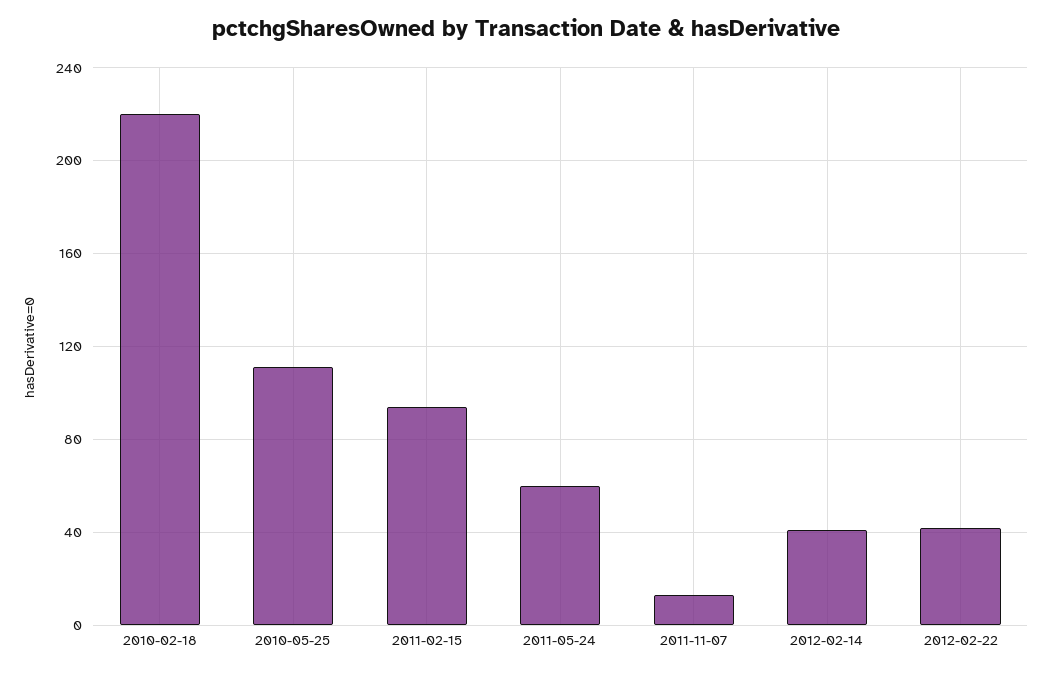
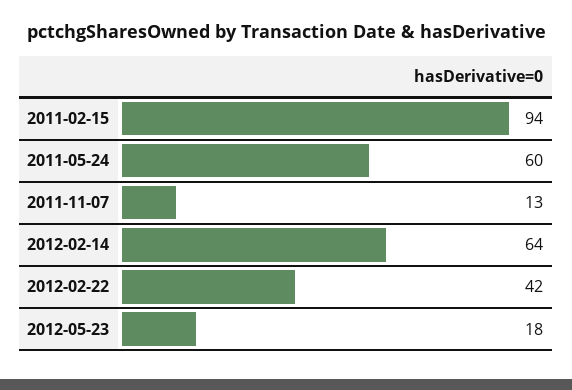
2010-02-18: 220 -> none
2010-05-25: 110 -> none
2012-02-14: 40 -> 64
2012-05-23: none -> 18

